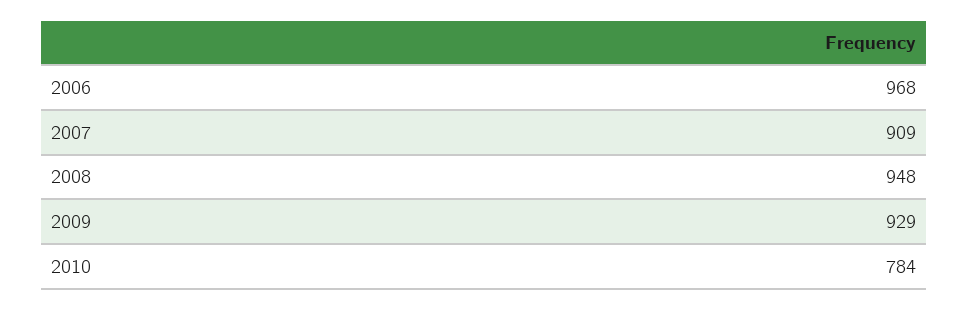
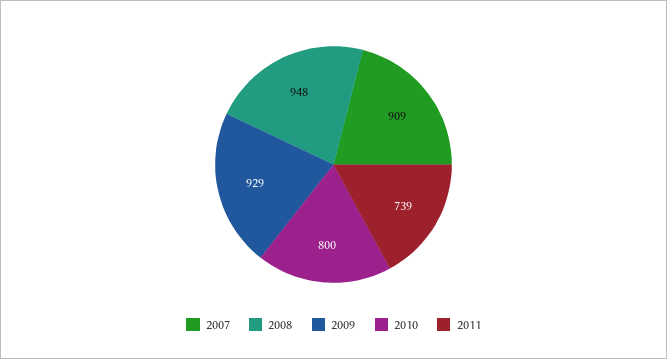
2006: 968 -> none
2010: 784 -> 800
2011: none -> 739

